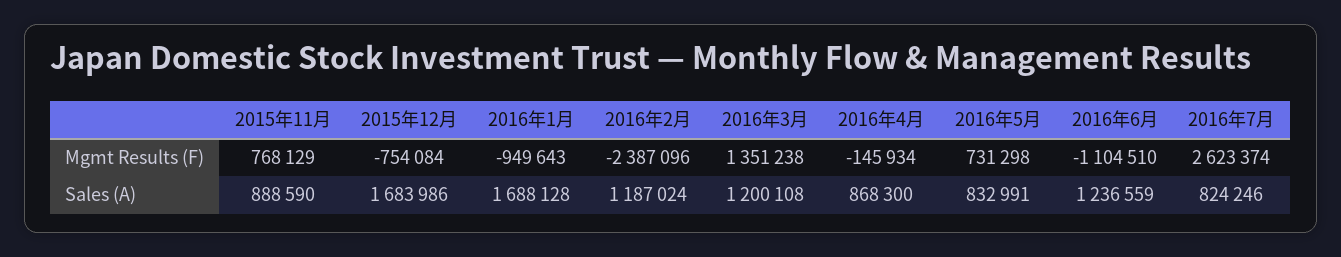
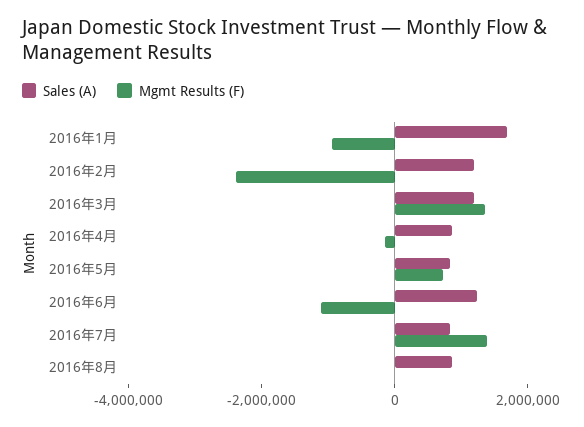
Mgmt Results (F), 2015年11月: 768129 -> none
Mgmt Results (F), 2015年12月: -754084 -> none
Mgmt Results (F), 2016年7月: 2623374 -> 1500000
Sales (A), 2015年11月: 888590 -> none
Sales (A), 2015年12月: 1683986 -> none
Sales (A), 2016年8月: none -> 1000000
Mgmt Results (F), 2016年8月: none -> 0

